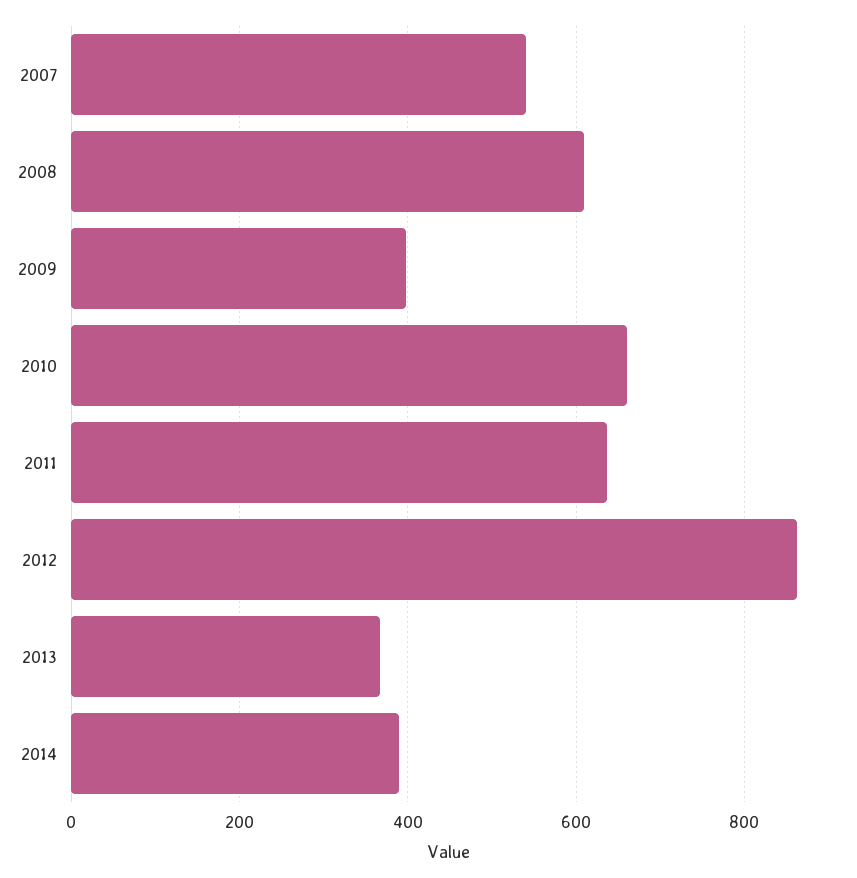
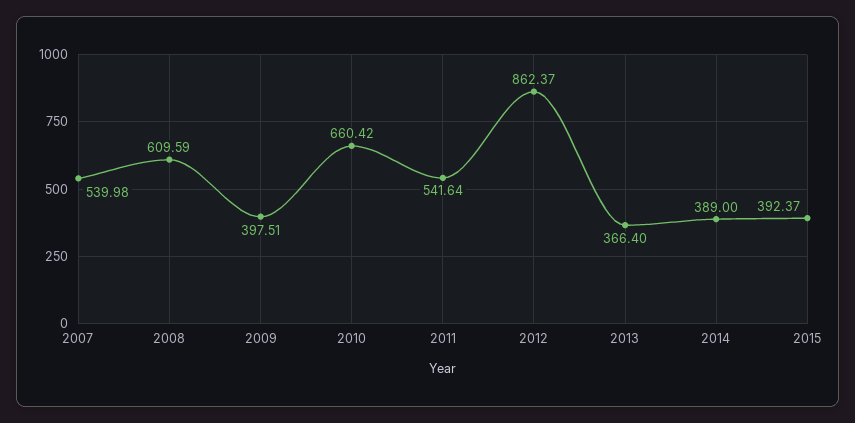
2011: 640 -> 541.64
2015: none -> 392.37

